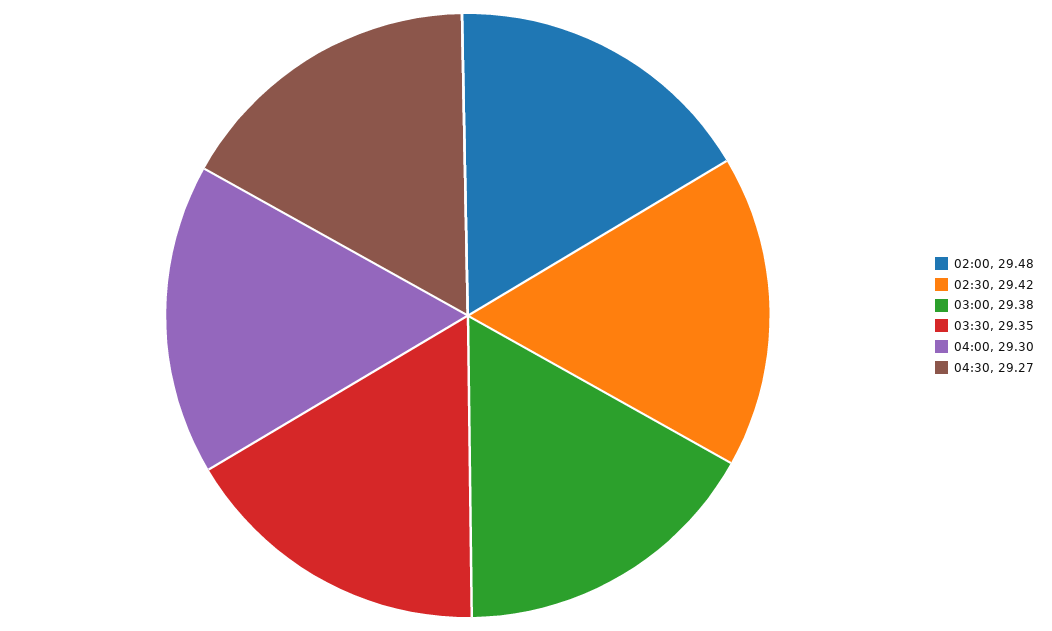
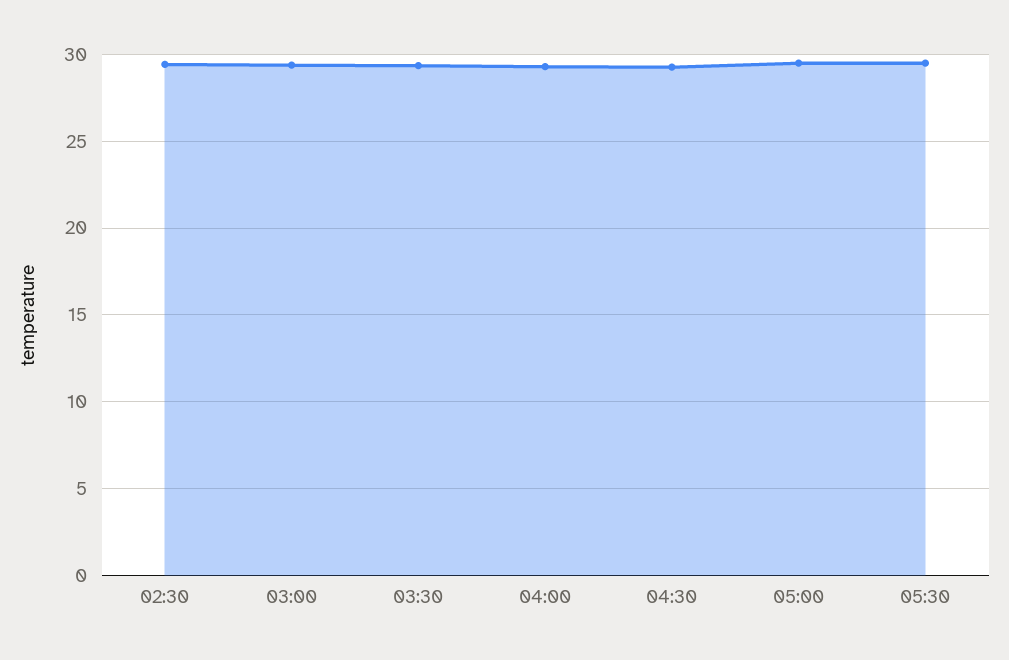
02:00: 29.48 -> none
05:00: none -> 29.5
05:30: none -> 29.5

